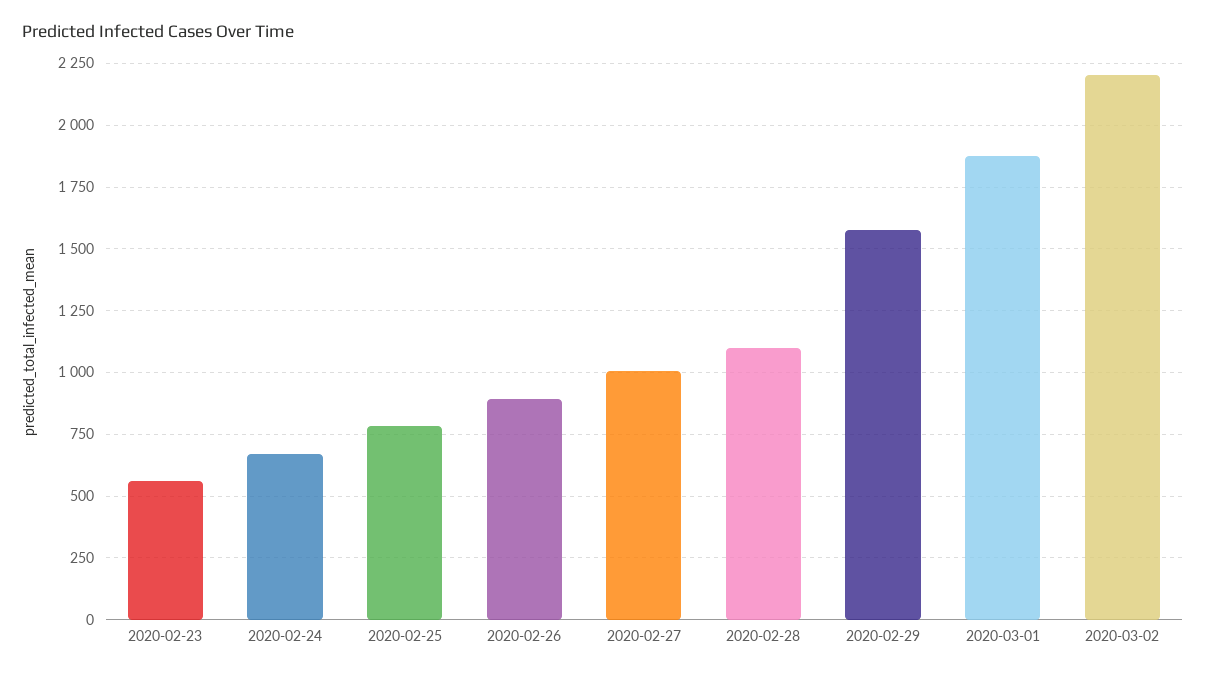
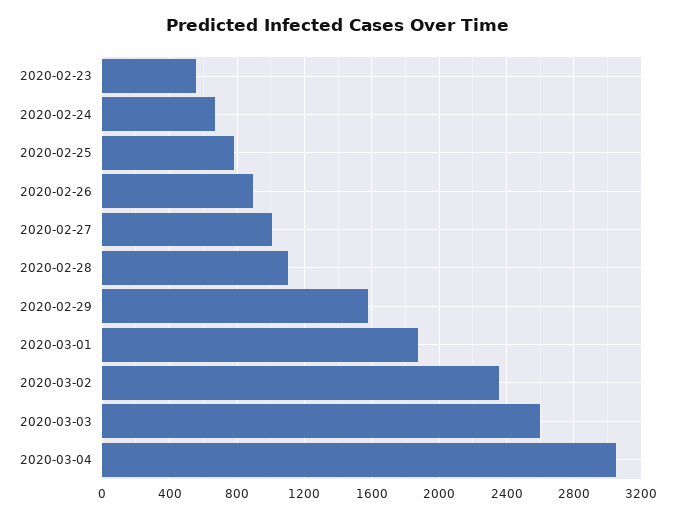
2020-03-02: 2200 -> 2350
2020-03-03: none -> 2600
2020-03-04: none -> 3050

